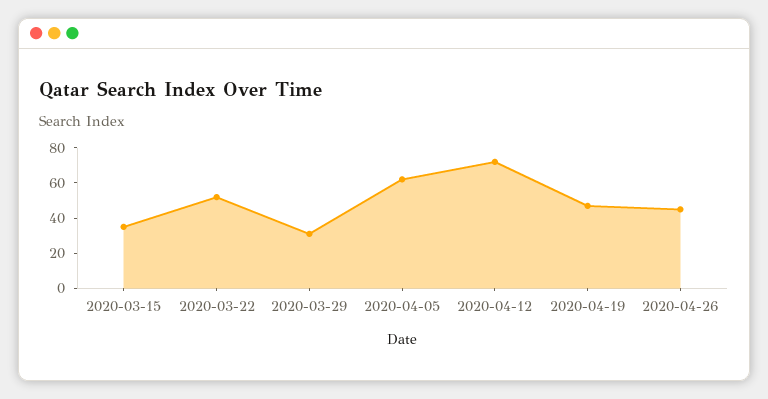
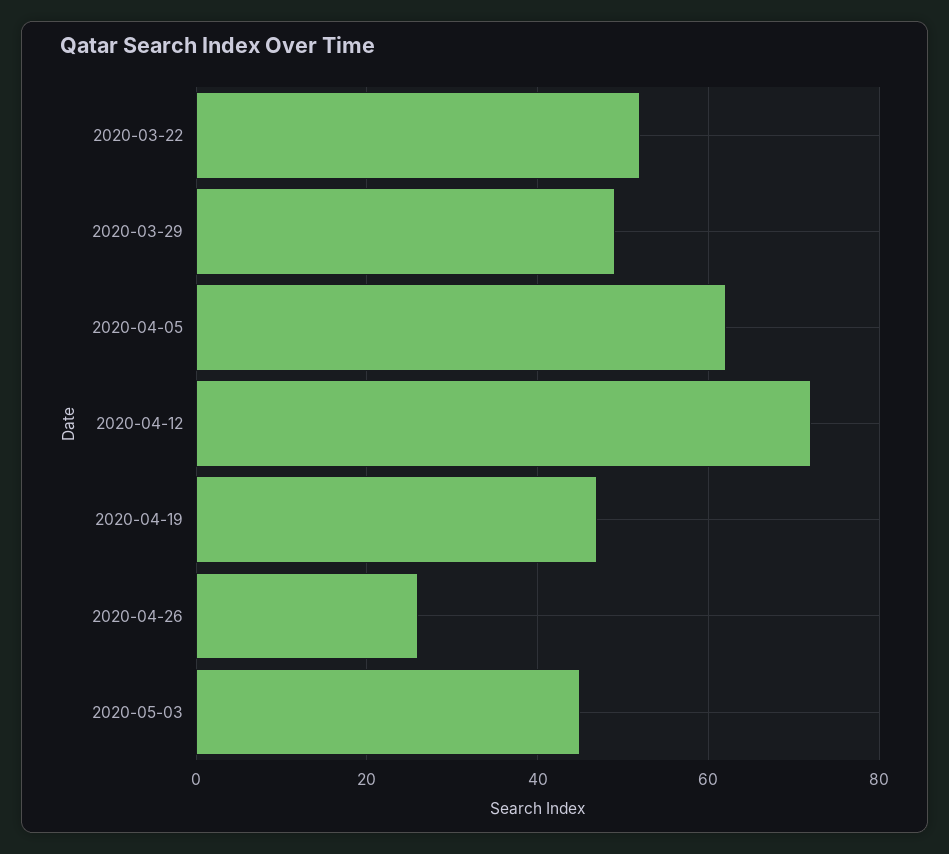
2020-03-15: 35 -> none
2020-03-29: 30 -> 50
2020-04-26: 45 -> 25
2020-05-03: none -> 45

